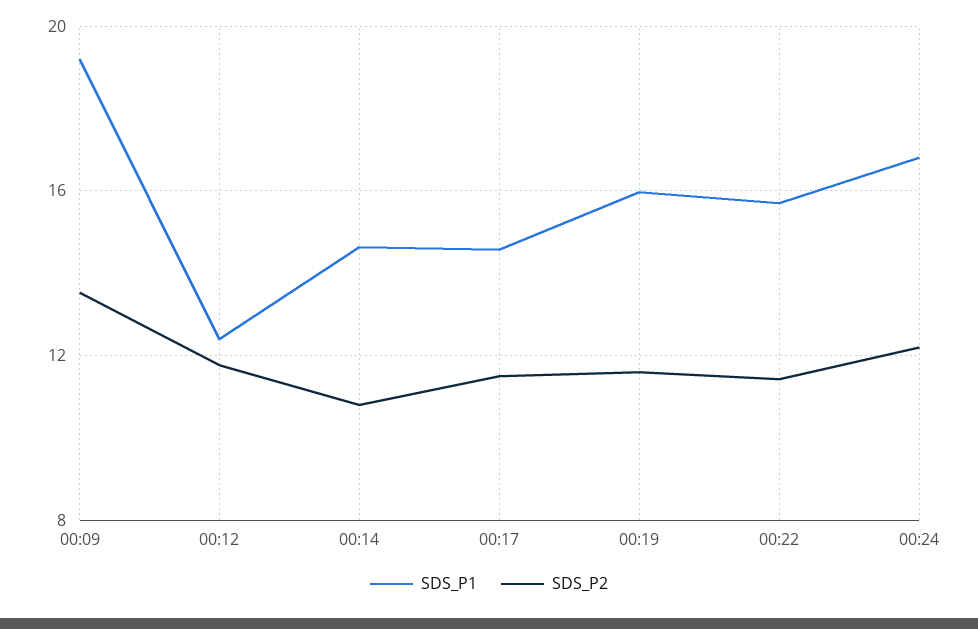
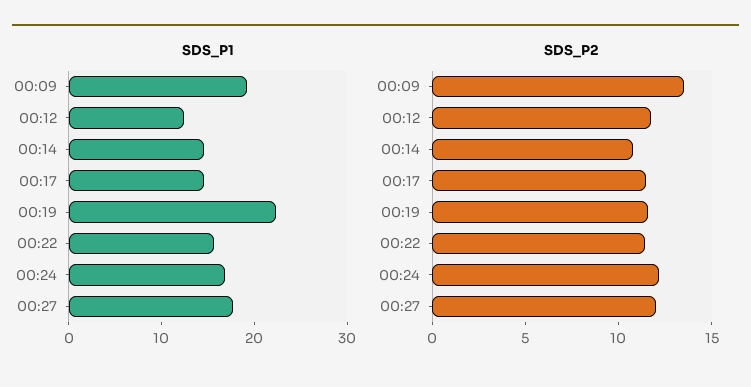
SDS_P1, 00:19: 16 -> 22
SDS_P1, 00:27: none -> 18
SDS_P2, 00:27: none -> 12

